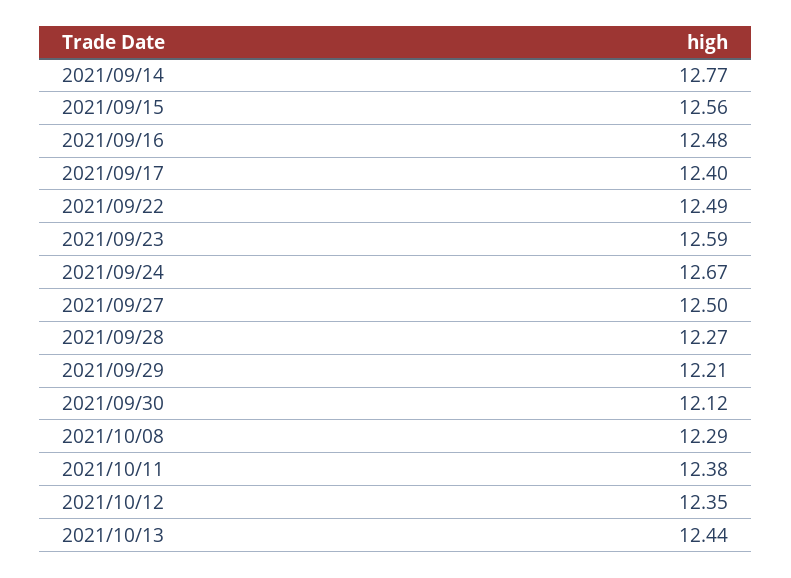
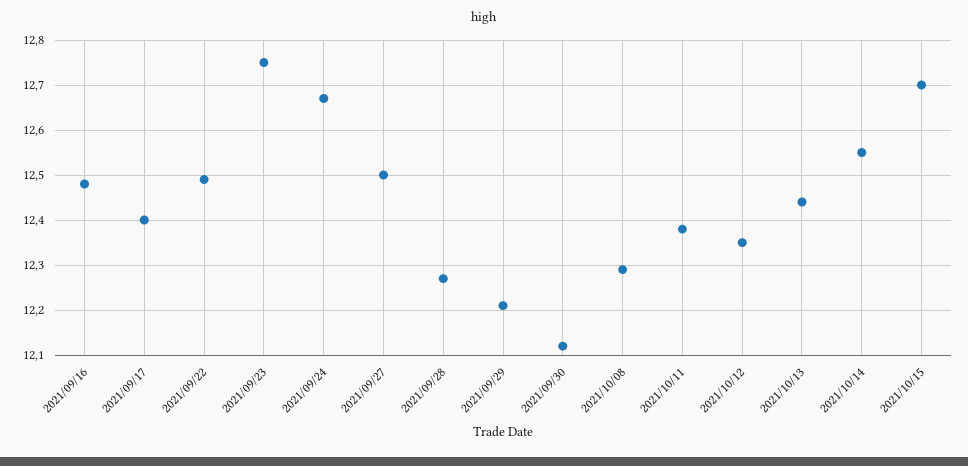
2021/09/14: 12.77 -> none
2021/09/15: 12.56 -> none
2021/09/23: 12.59 -> 12.75
2021/10/14: none -> 12.55
2021/10/15: none -> 12.7

